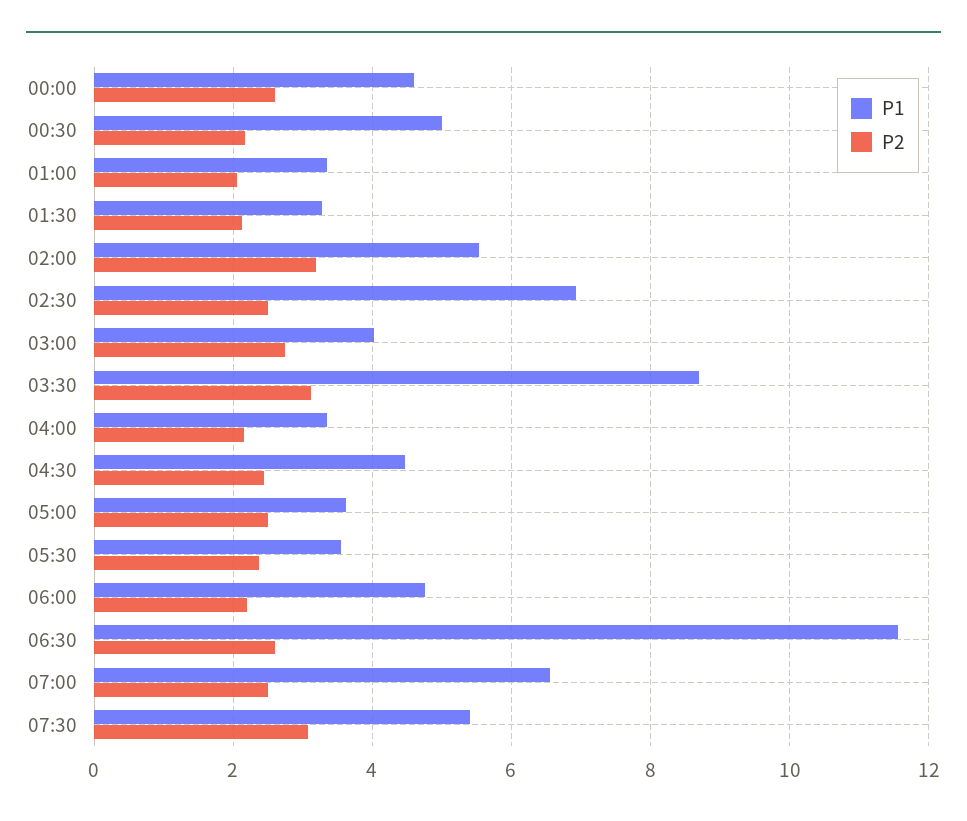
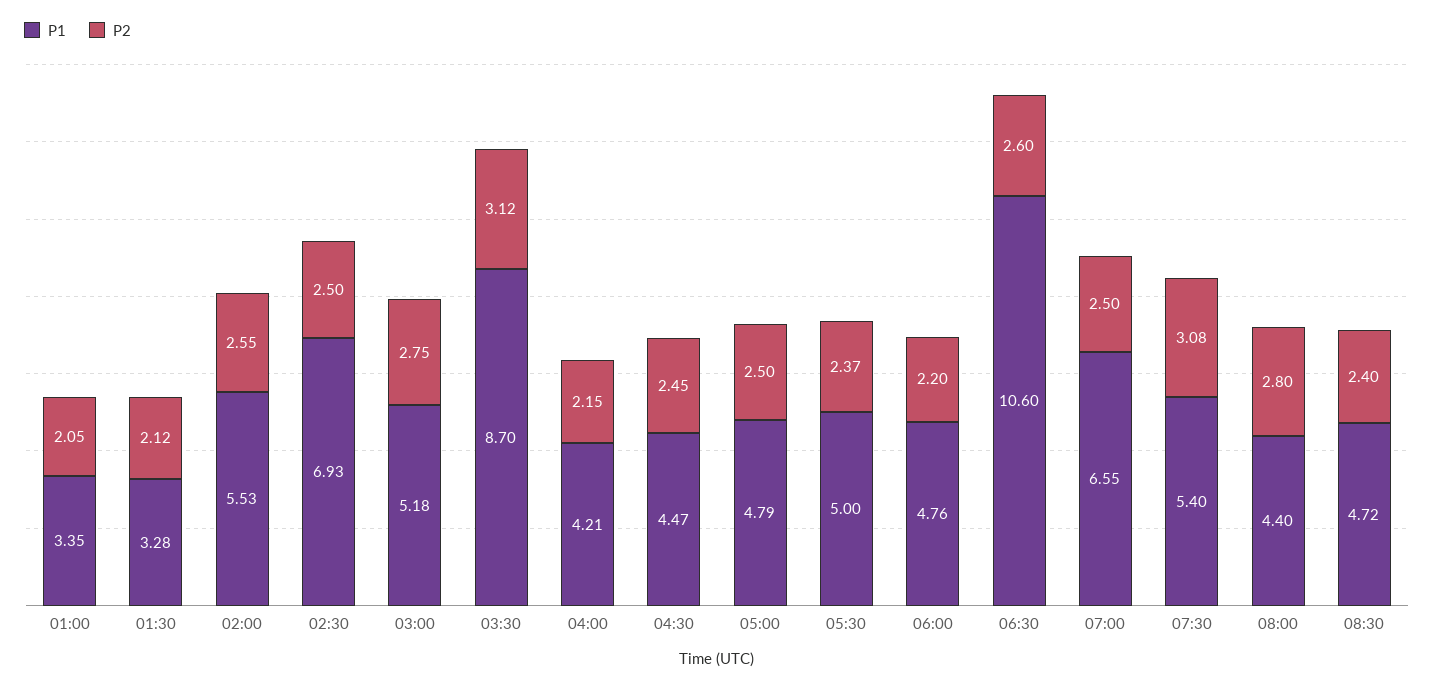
P1, 00:00: 4.6 -> none
P2, 00:00: 2.6 -> none
P1, 00:30: 5 -> none
P2, 00:30: 2.2 -> none
P2, 02:00: 3.2 -> 2.55
P1, 03:00: 4 -> 5.18
P1, 04:00: 3.4 -> 4.21
P1, 05:00: 3.6 -> 4.79
P1, 05:30: 3.6 -> 5
P1, 06:30: 11.6 -> 10.6
P1, 08:00: none -> 4.4
P2, 08:00: none -> 2.8
P1, 08:30: none -> 4.72
P2, 08:30: none -> 2.4

